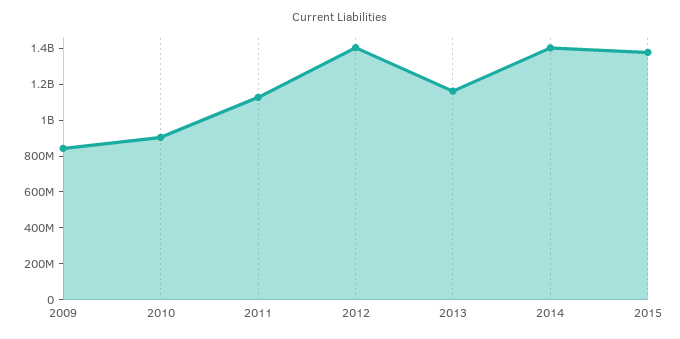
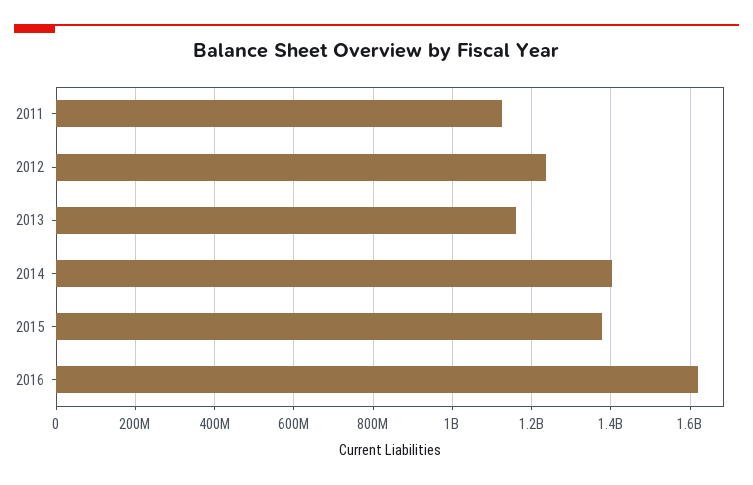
2009: 850000000 -> none
2010: 900000000 -> none
2012: 1400000000 -> 1240000000
2016: none -> 1620000000

